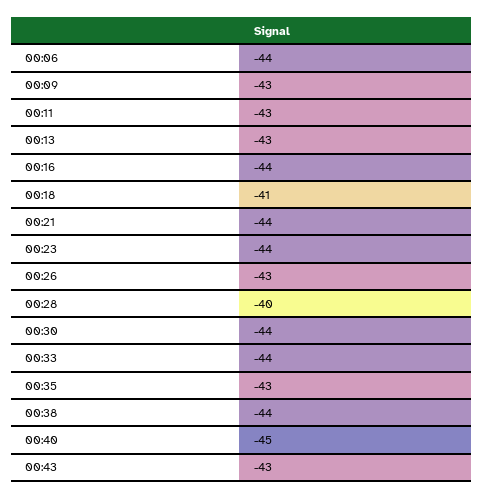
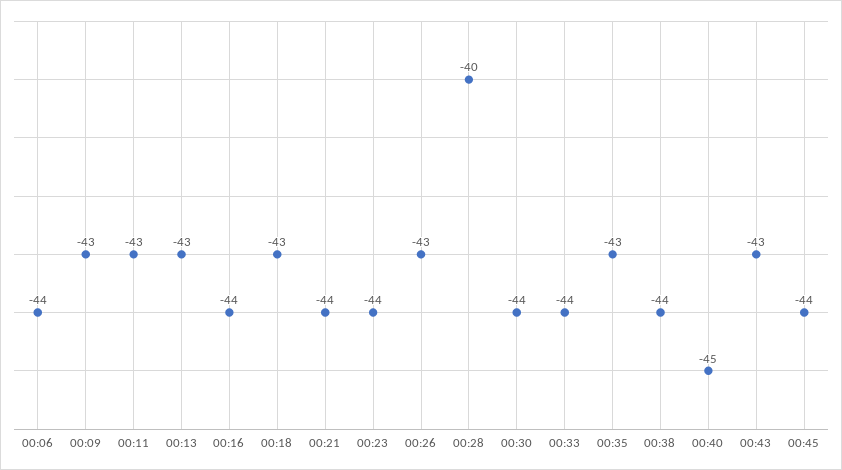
00:18: -41 -> -43
00:45: none -> -44

